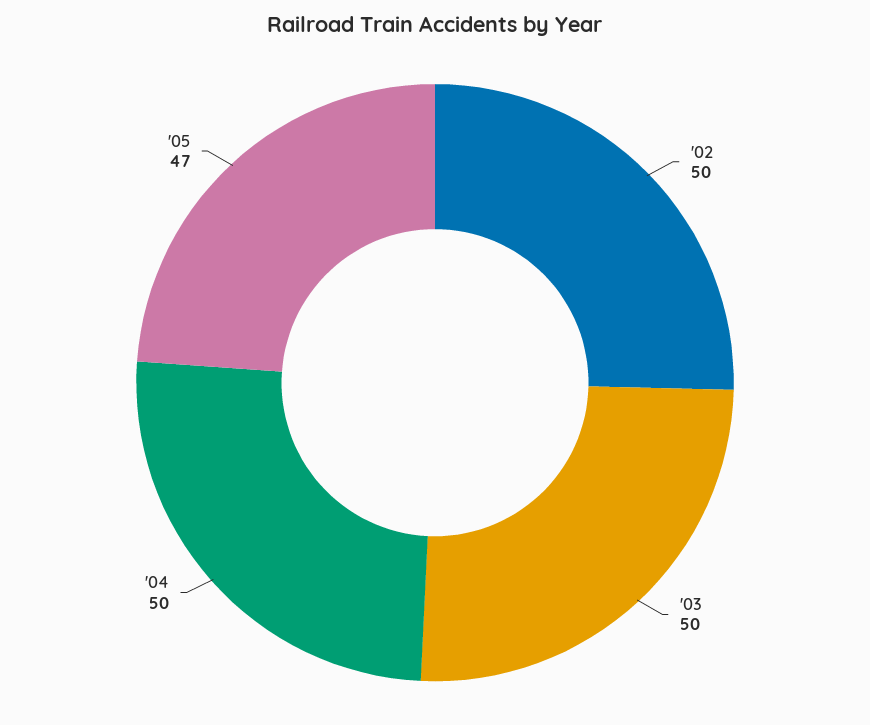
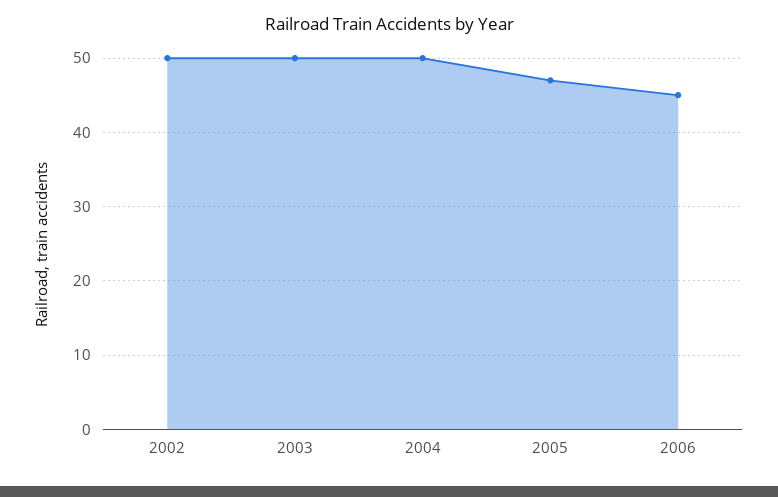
2006: none -> 45

